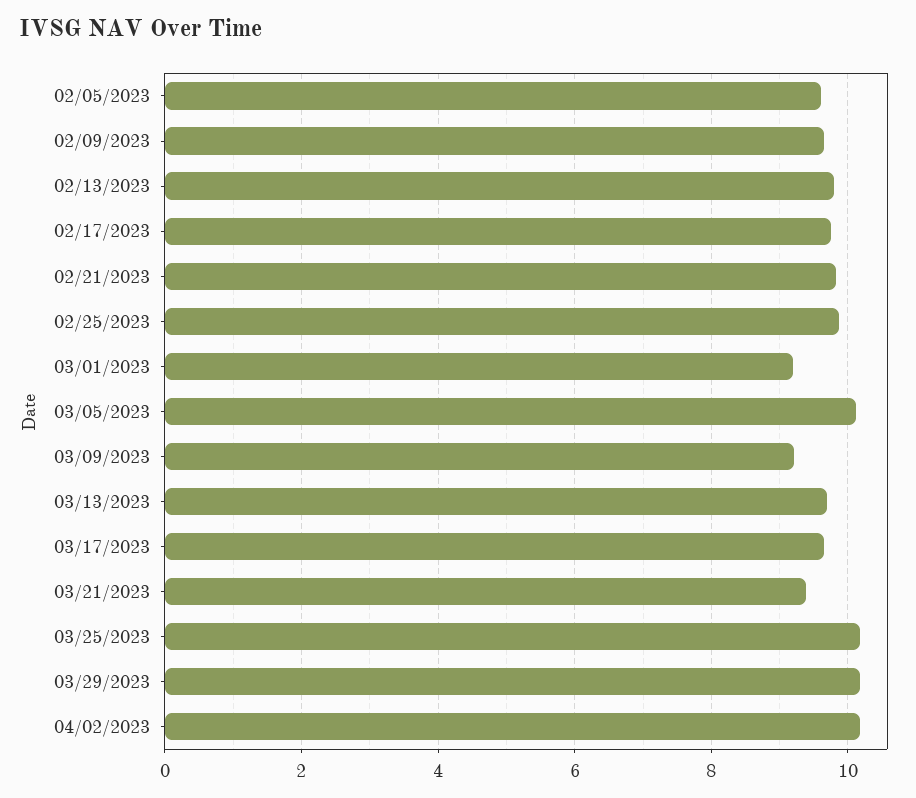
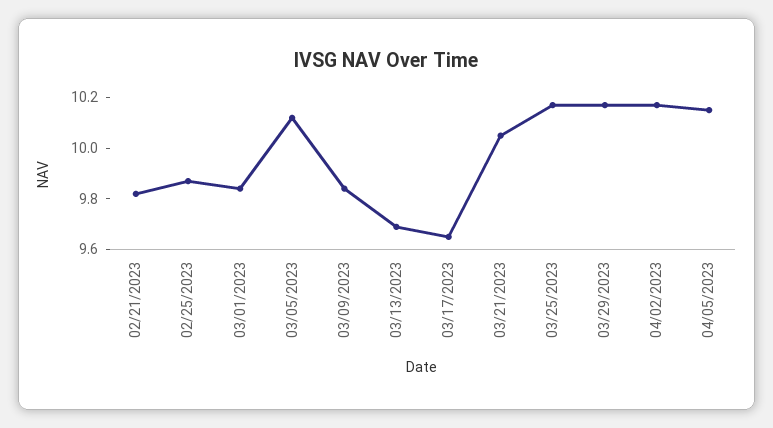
02/05/2023: 9.6 -> none
02/09/2023: 9.6 -> none
02/13/2023: 9.8 -> none
02/17/2023: 9.8 -> none
03/01/2023: 9.2 -> 9.85
03/09/2023: 9.2 -> 9.85
03/21/2023: 9.4 -> 10.05
04/05/2023: none -> 10.15

